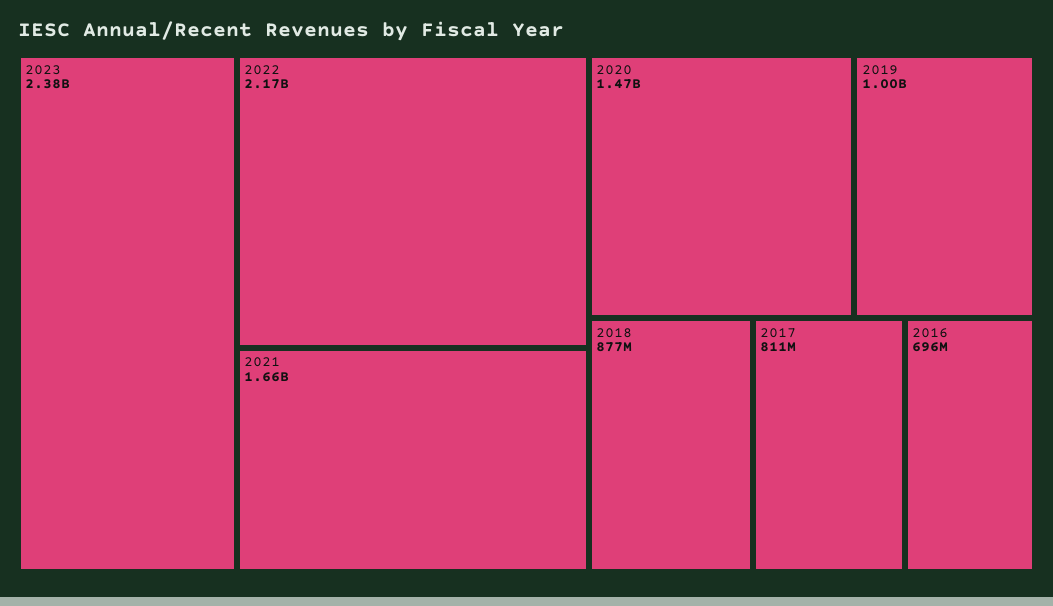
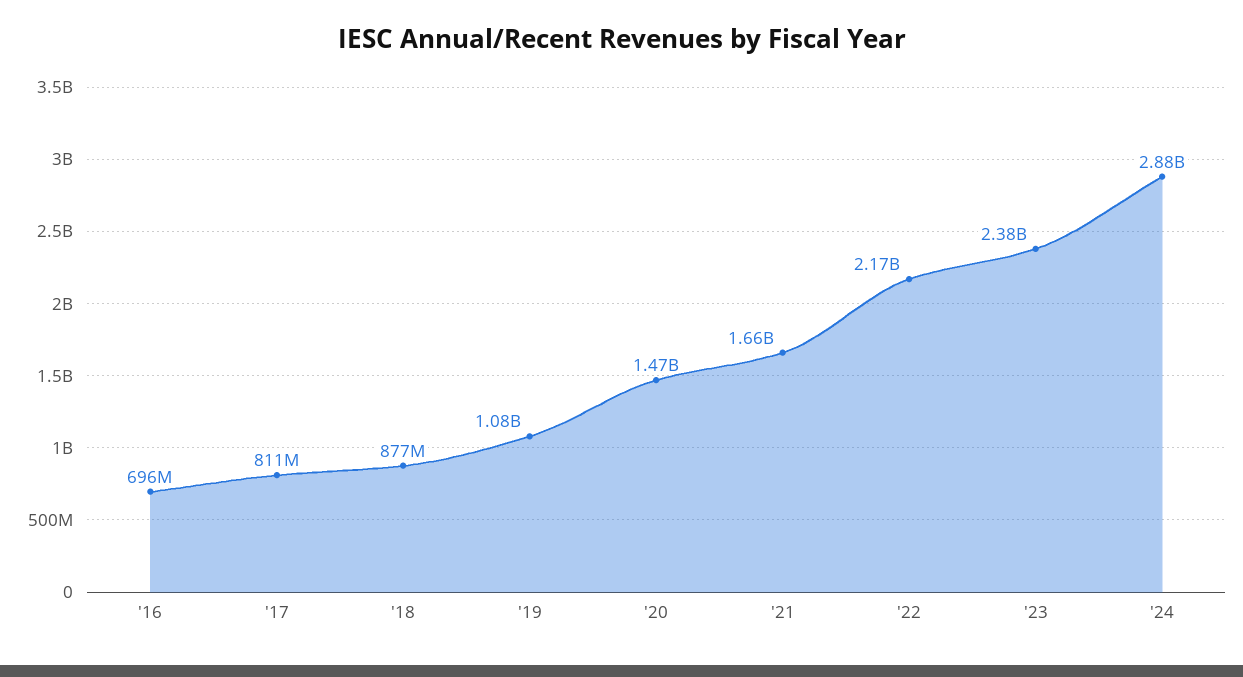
2019: 1000000000 -> 1080000000
'24: none -> 2880000000

